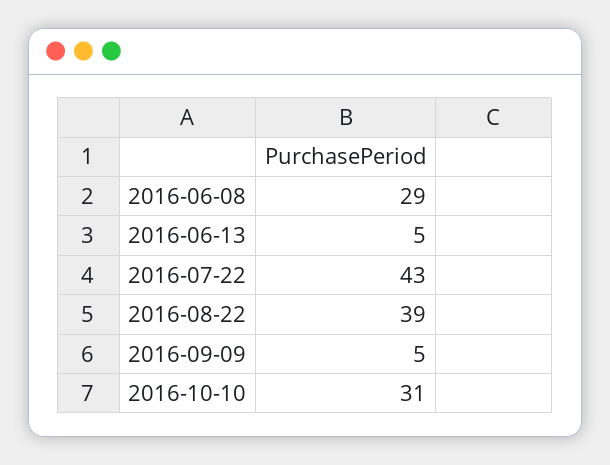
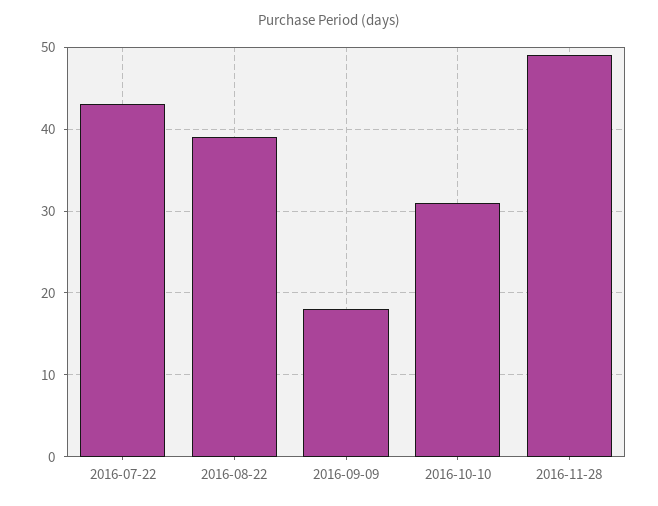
2016-06-08: 29 -> none
2016-06-13: 5 -> none
2016-09-09: 5 -> 18
2016-11-28: none -> 49

